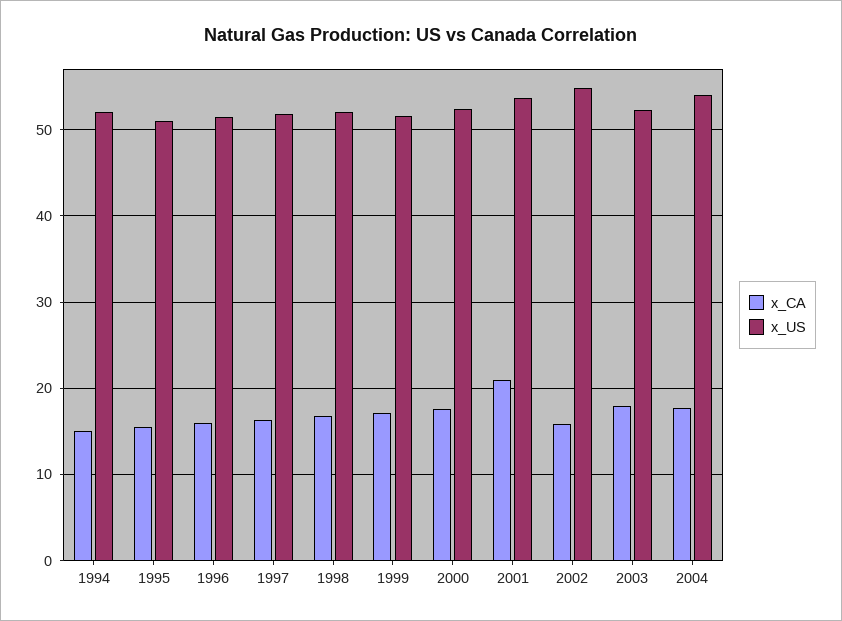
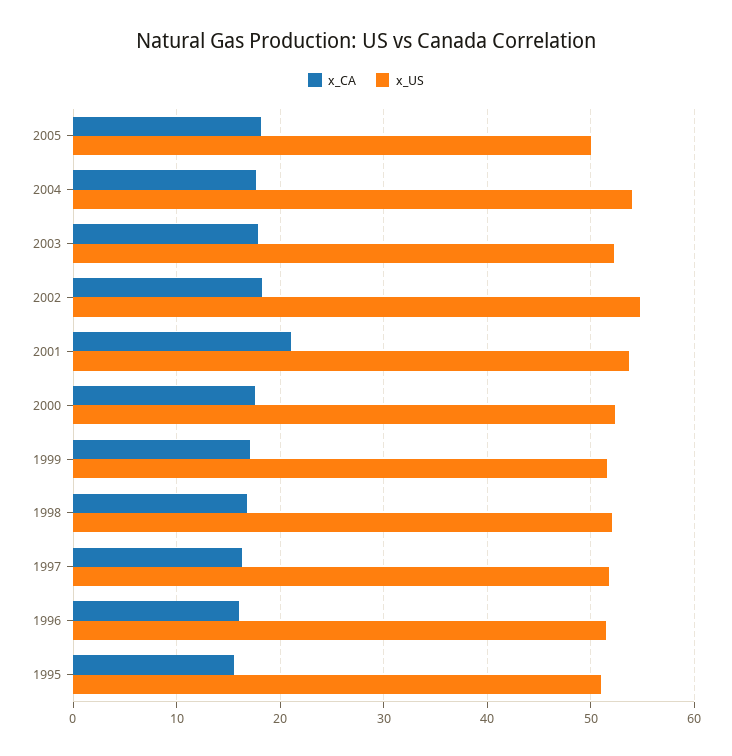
x_CA, 1994: 15 -> none
x_US, 1994: 52 -> none
x_CA, 2002: 16 -> 18
x_CA, 2005: none -> 18
x_US, 2005: none -> 50

